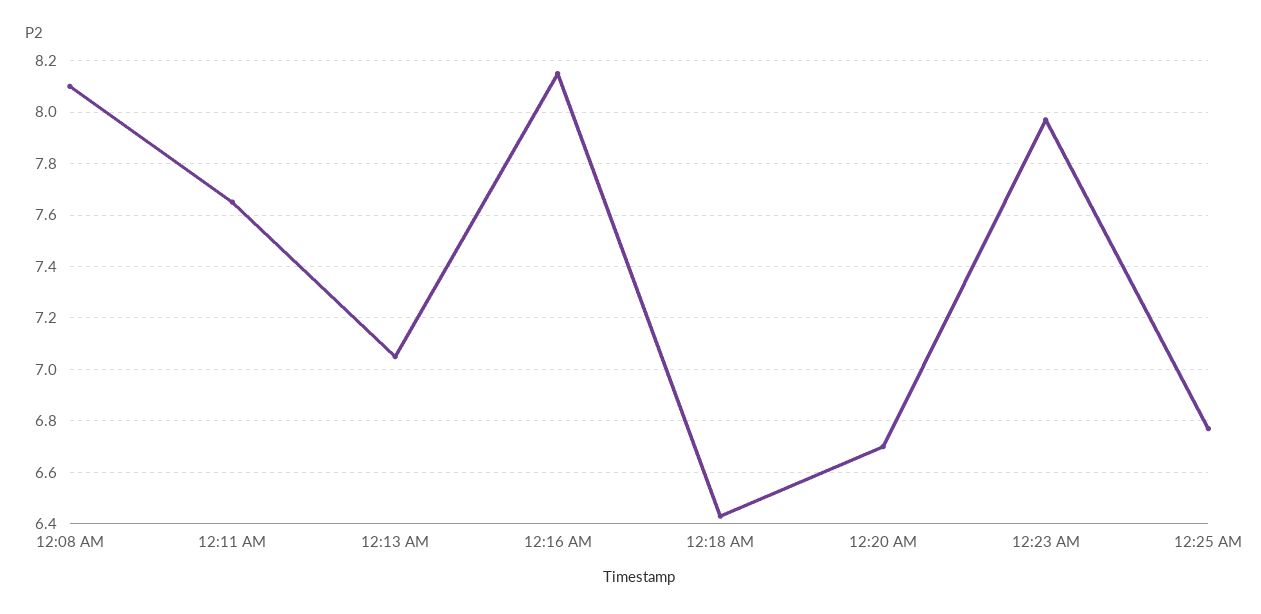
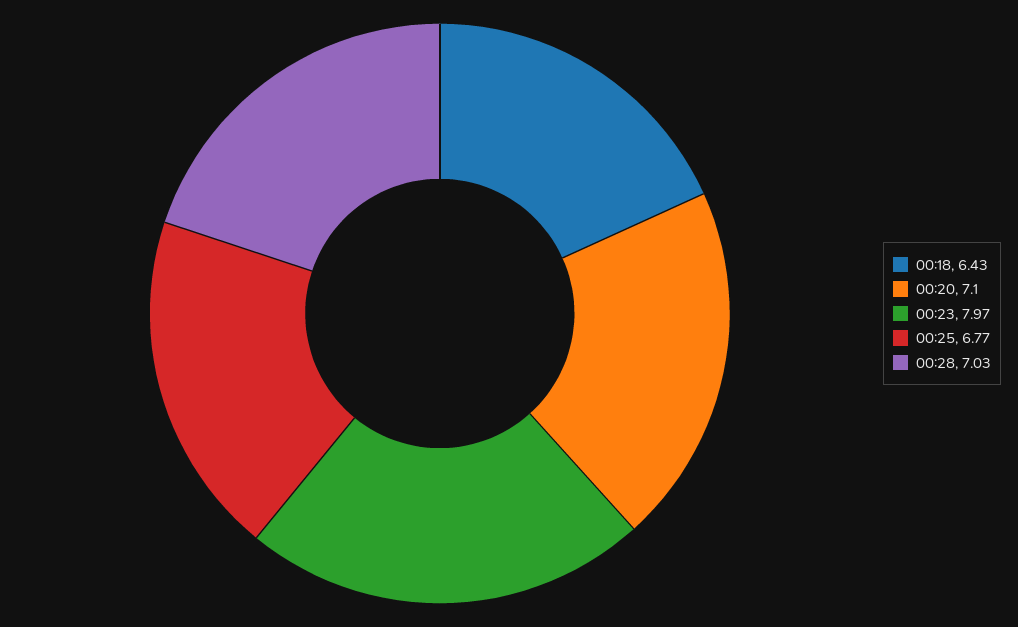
12:08 AM: 8.1 -> none
12:11 AM: 7.65 -> none
12:13 AM: 7.05 -> none
12:16 AM: 8.15 -> none
12:20 AM: 6.7 -> 7.1
00:28: none -> 7.03

